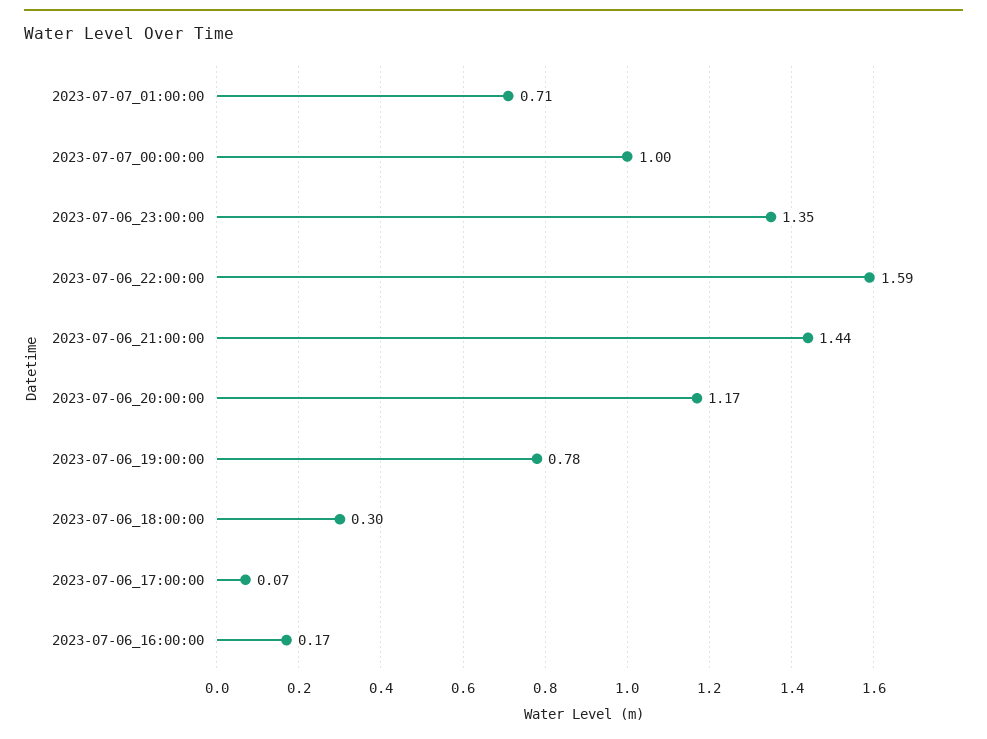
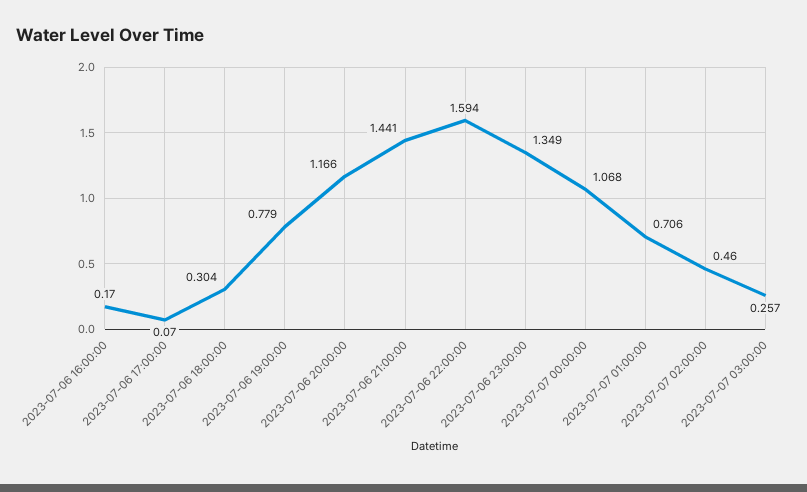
2023-07-07_00:00:00: 1 -> 1.068
2023-07-07 02:00:00: none -> 0.46
2023-07-07 03:00:00: none -> 0.257

